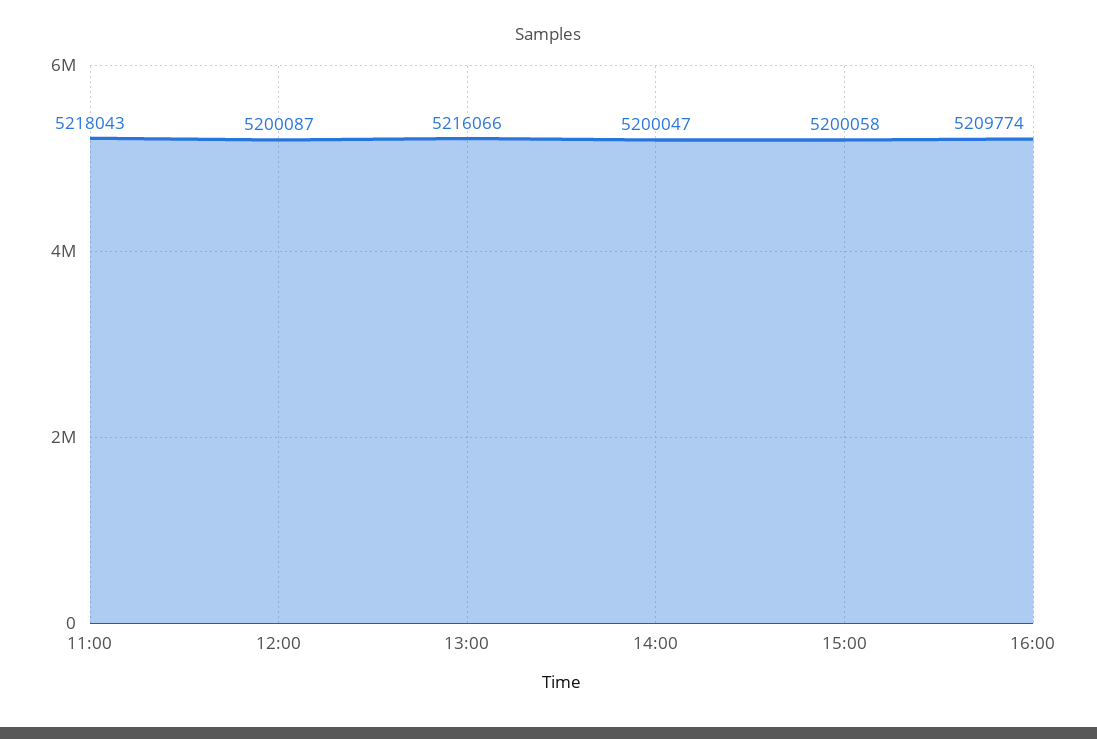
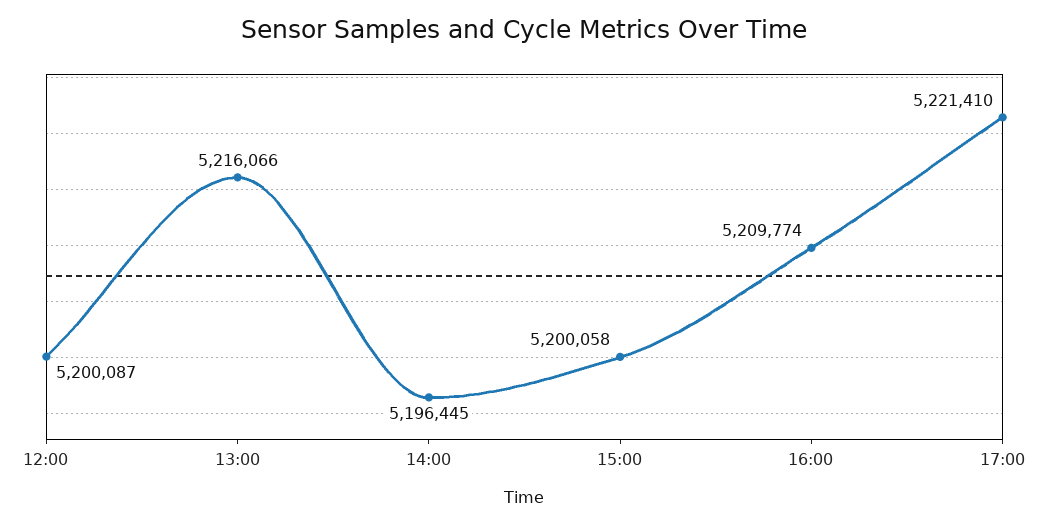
11:00: 5218043 -> none
14:00: 5200047 -> 5196445
17:00: none -> 5221410

